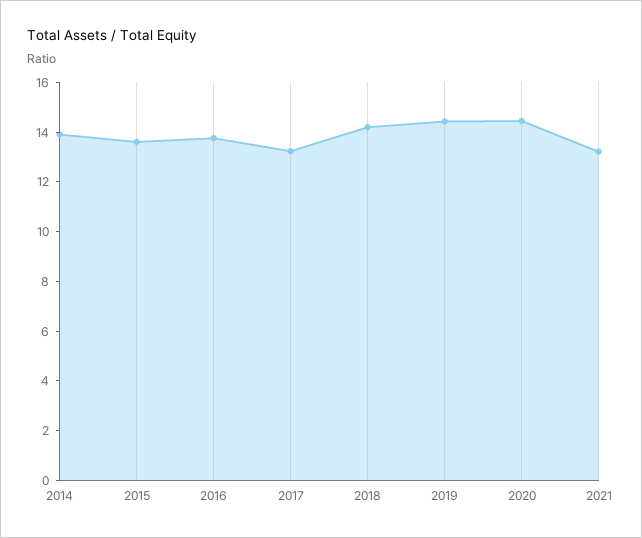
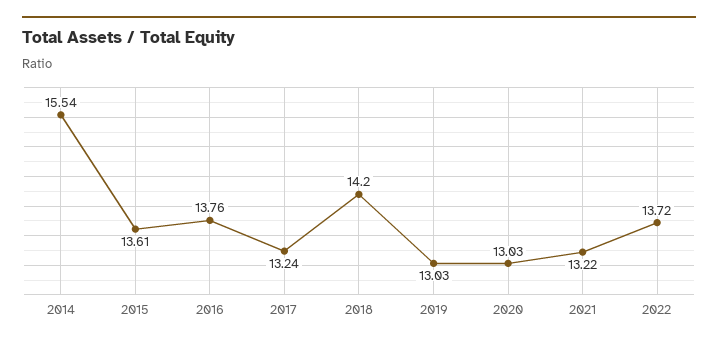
2014: 14 -> 15.54
2019: 14.5 -> 13.03
2020: 14.5 -> 13.03
2022: none -> 13.72

